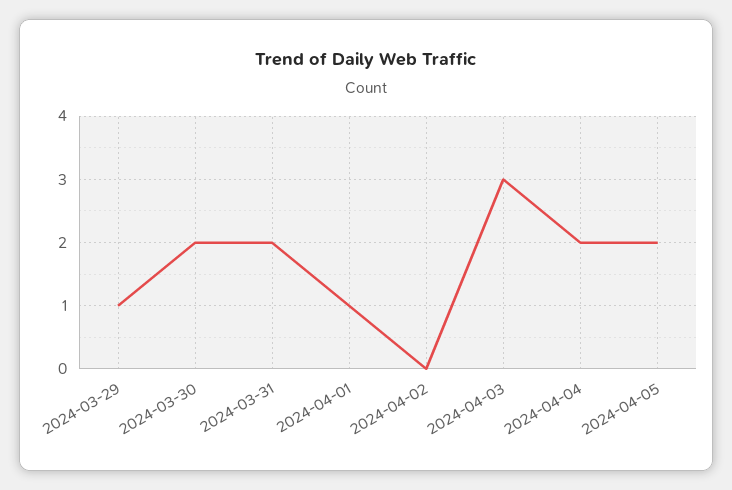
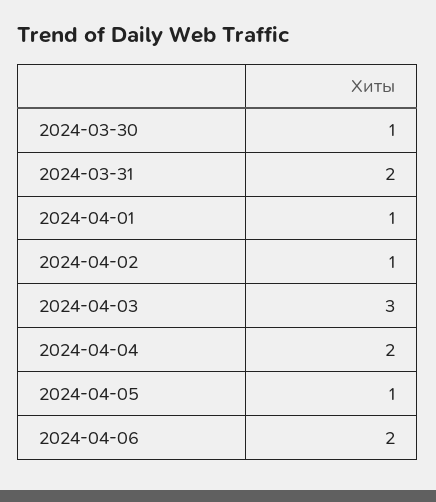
2024-03-29: 1 -> none
2024-03-30: 2 -> 1
2024-04-02: 0 -> 1
2024-04-05: 2 -> 1
2024-04-06: none -> 2

